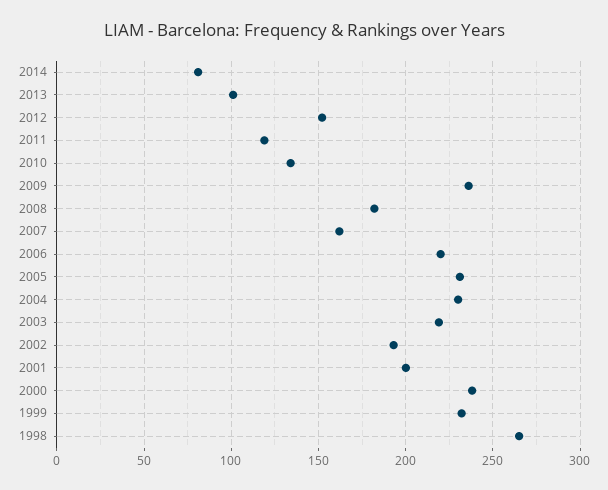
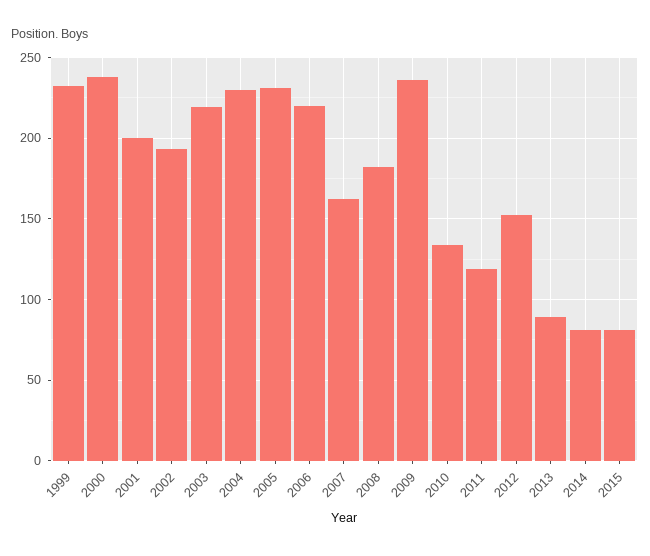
2013: 100 -> 90
1998: 265 -> none
2015: none -> 80

